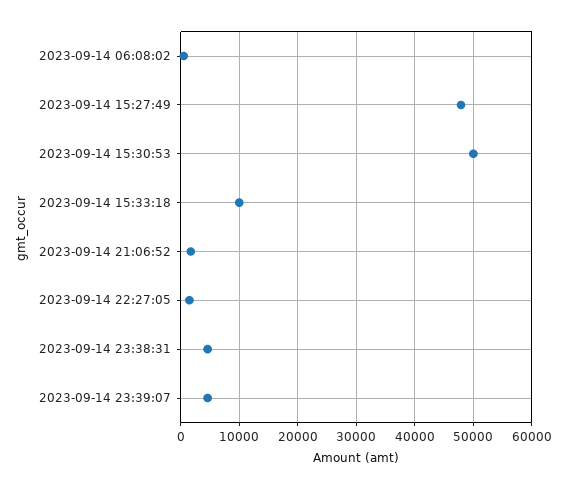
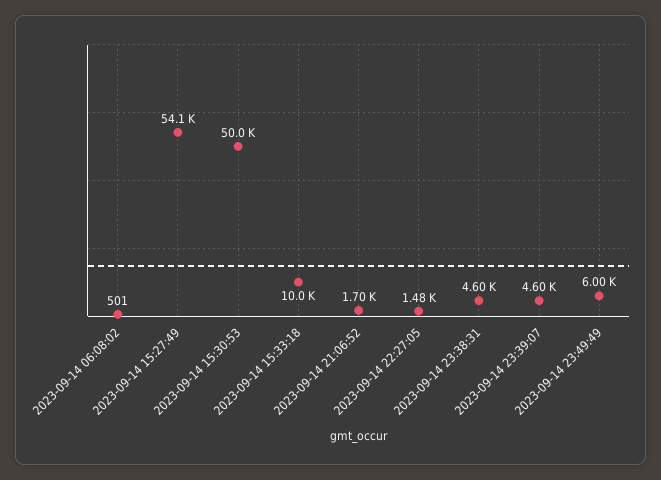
2023-09-14 15:27:49: 48000 -> 54100
2023-09-14 23:49:49: none -> 6000

